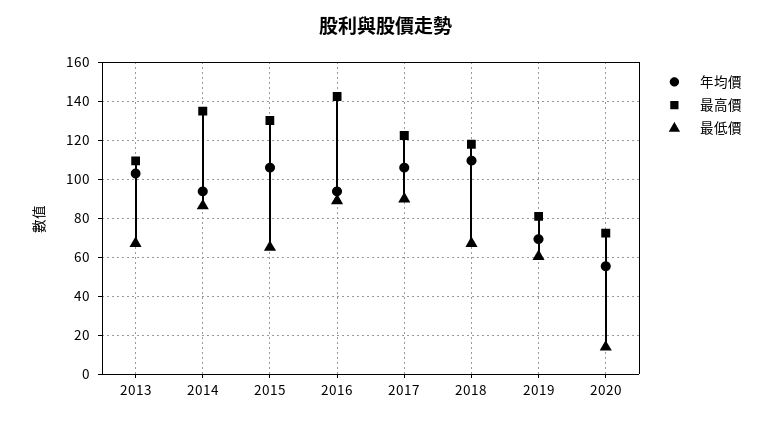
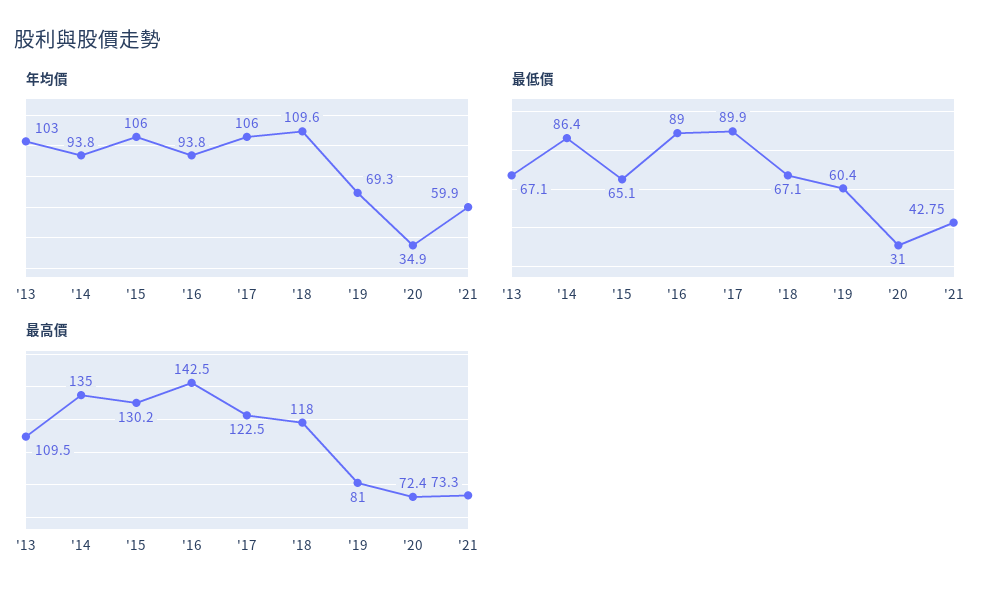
年均價, 2020: 55 -> 34.9
最低價, 2020: 15 -> 31
年均價, '21: none -> 59.9
最低價, '21: none -> 42.75
最高價, '21: none -> 73.3

